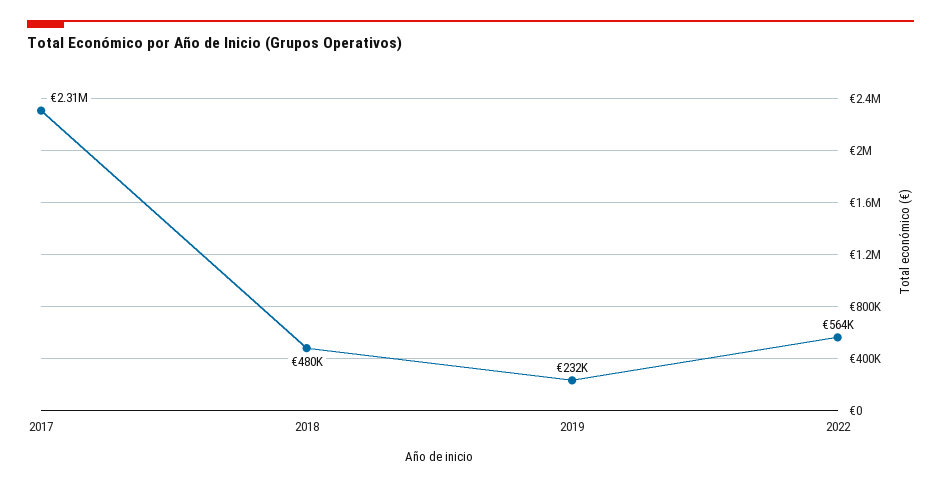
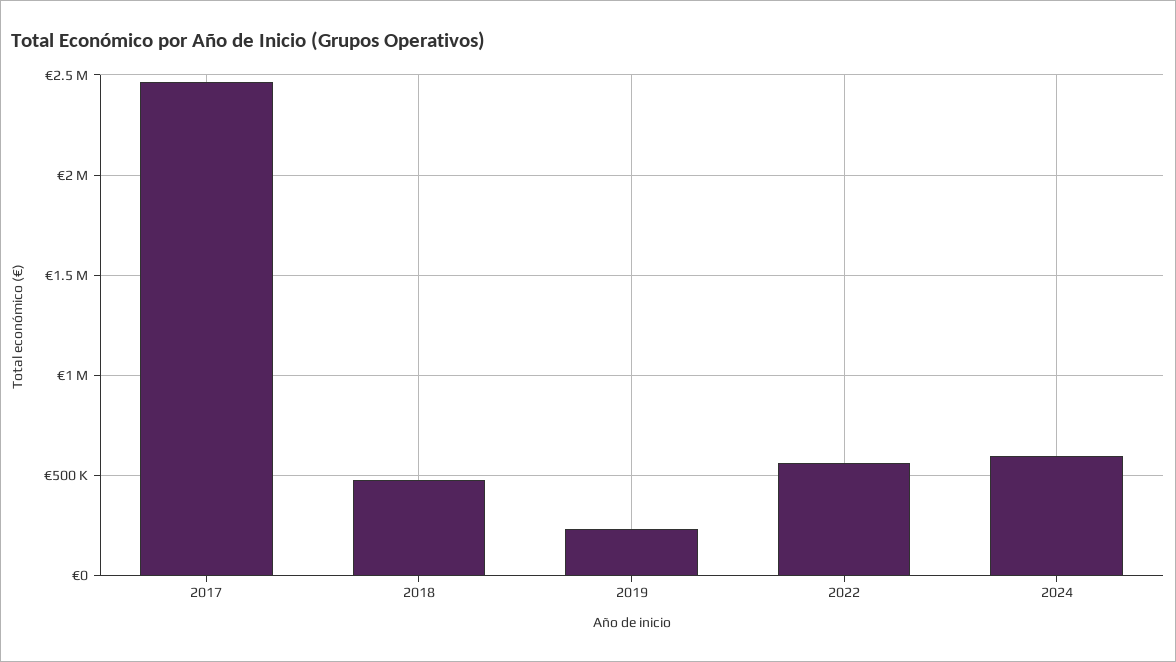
2017: 2310000 -> 2450000
2024: none -> 600000

